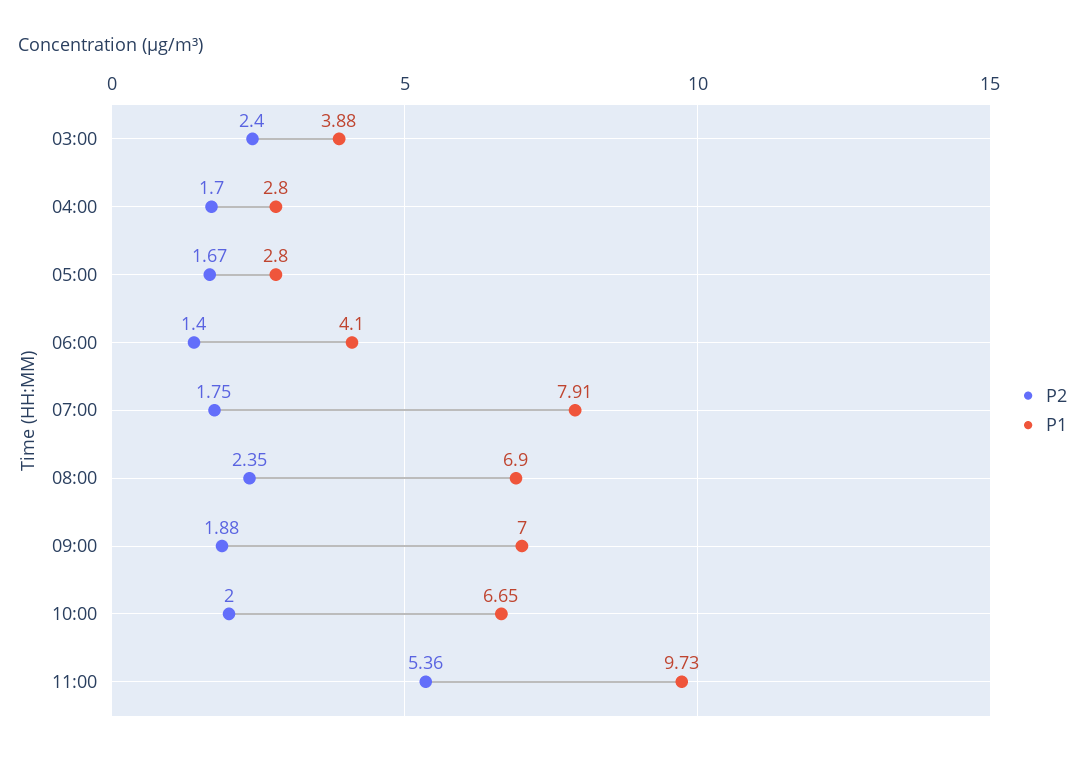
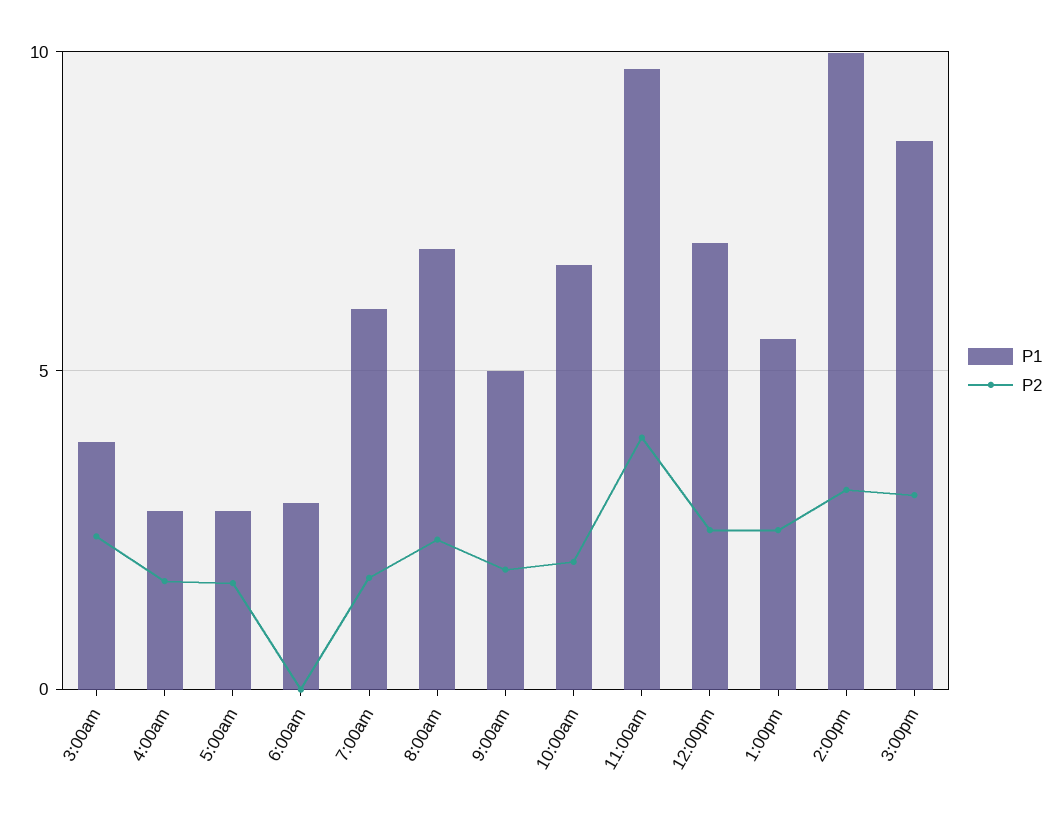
P2, 06:00: 1.4 -> 0
P1, 06:00: 4.1 -> 3
P1, 07:00: 7.91 -> 6
P1, 09:00: 7 -> 5
P2, 11:00: 5.36 -> 4
P1, 12:00pm: none -> 7
P2, 12:00pm: none -> 2.5
P1, 1:00pm: none -> 5.5
P2, 1:00pm: none -> 2.5
P1, 2:00pm: none -> 10
P2, 2:00pm: none -> 3
P1, 3:00pm: none -> 8.5
P2, 3:00pm: none -> 3

